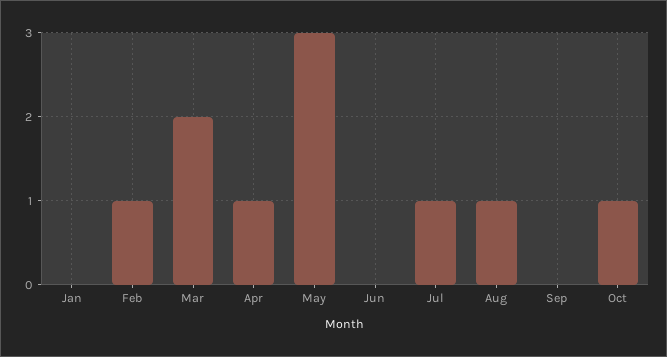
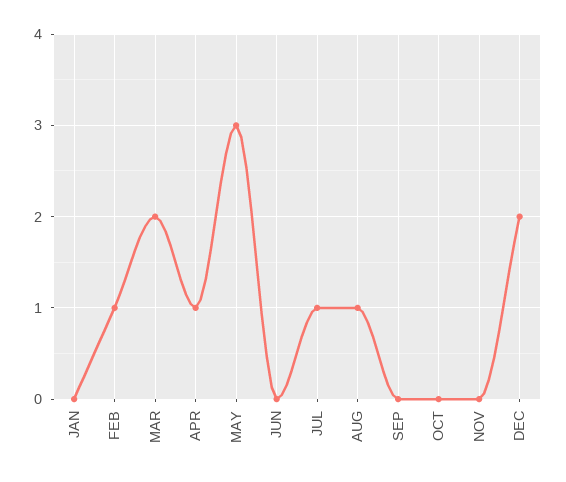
Oct: 1 -> 0
NOV: none -> 0
DEC: none -> 2

